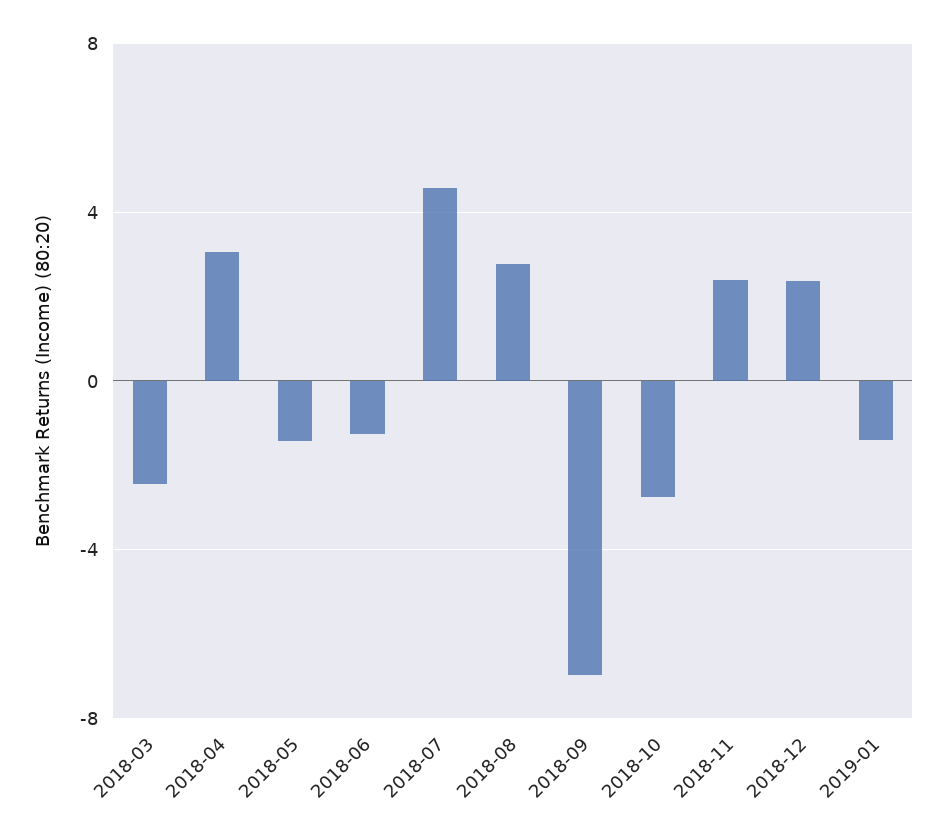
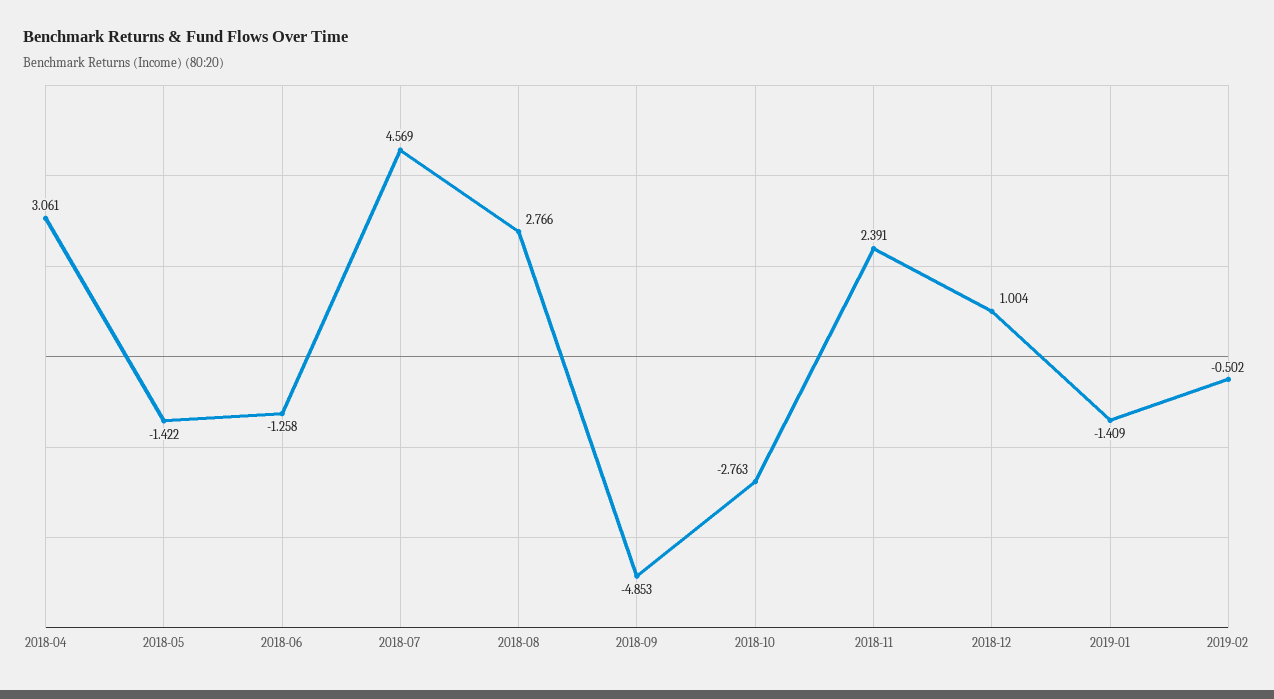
2018-03: -2.5 -> none
2018-09: -7 -> -4.853
2018-12: 2.5 -> 1.004
2019-02: none -> -0.502

